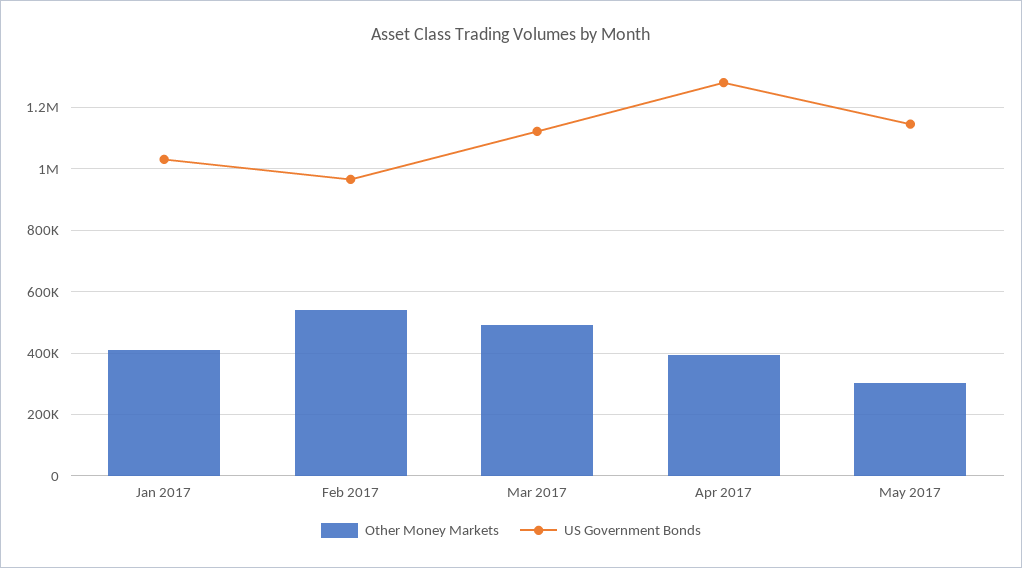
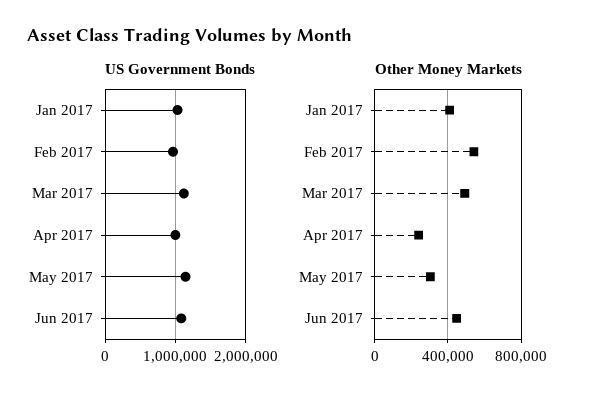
Other Money Markets, Apr 2017: 400000 -> 250000
US Government Bonds, Apr 2017: 1280000 -> 1000000
US Government Bonds, Jun 2017: none -> 1100000
Other Money Markets, Jun 2017: none -> 450000

